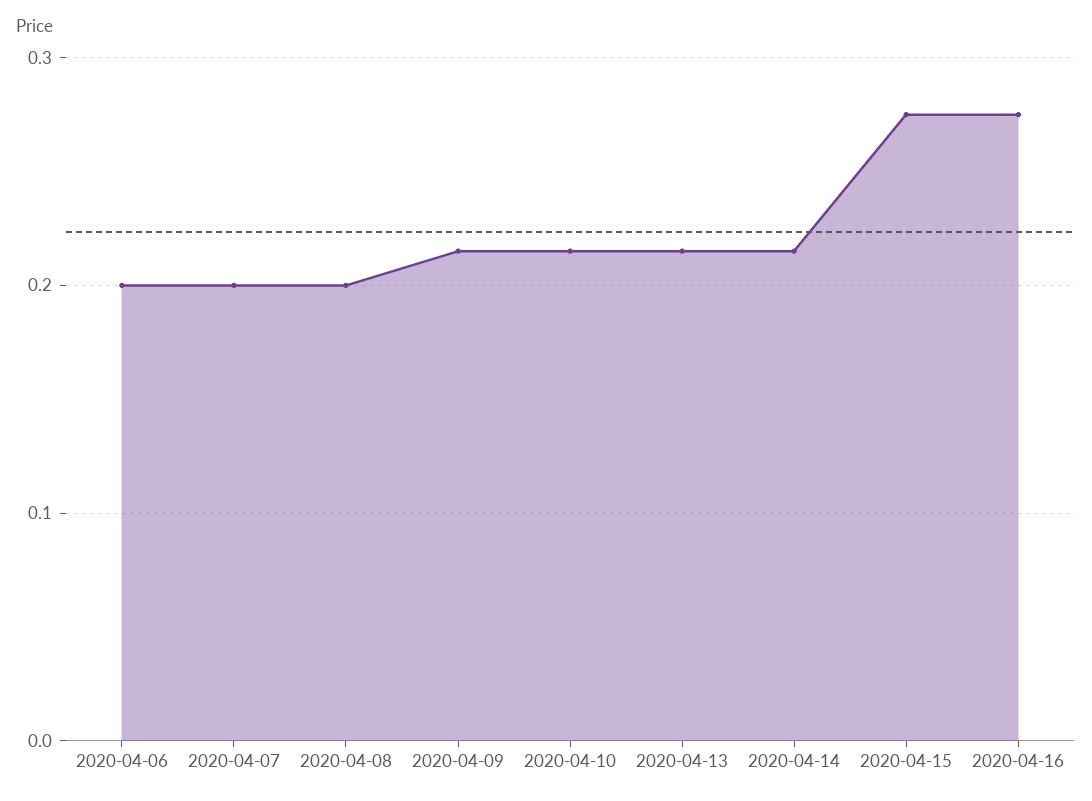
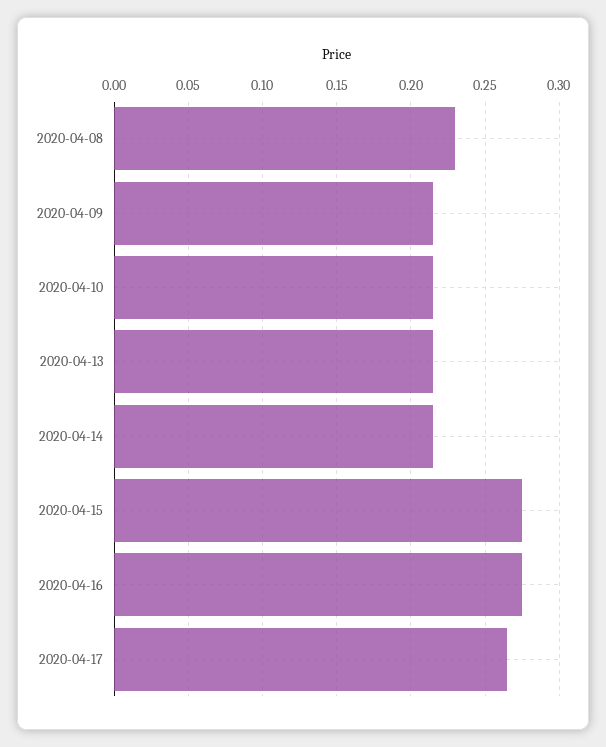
2020-04-06: 0.2 -> none
2020-04-07: 0.2 -> none
2020-04-08: 0.2 -> 0.23
2020-04-17: none -> 0.265

